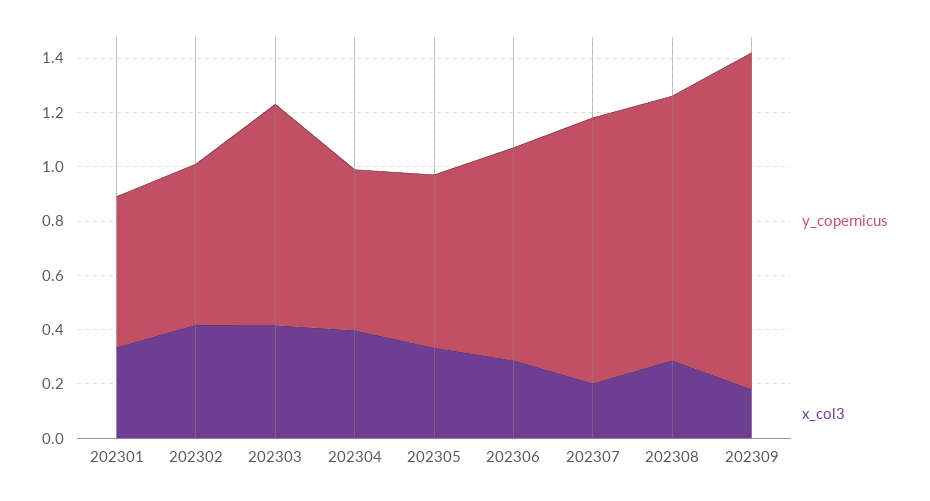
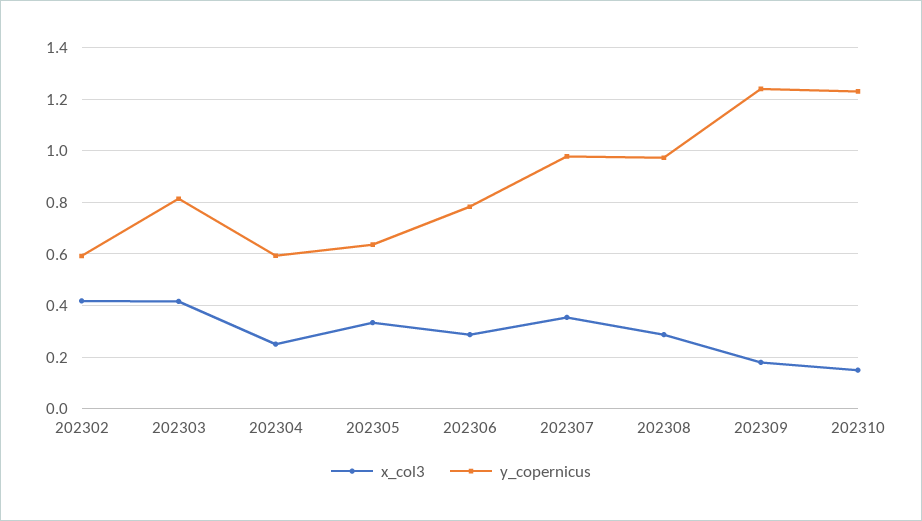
y_copernicus, 202301: 0.55 -> none
x_col3, 202301: 0.35 -> none
x_col3, 202304: 0.4 -> 0.25
x_col3, 202307: 0.2 -> 0.35
x_col3, 202310: none -> 0.15
y_copernicus, 202310: none -> 1.225

